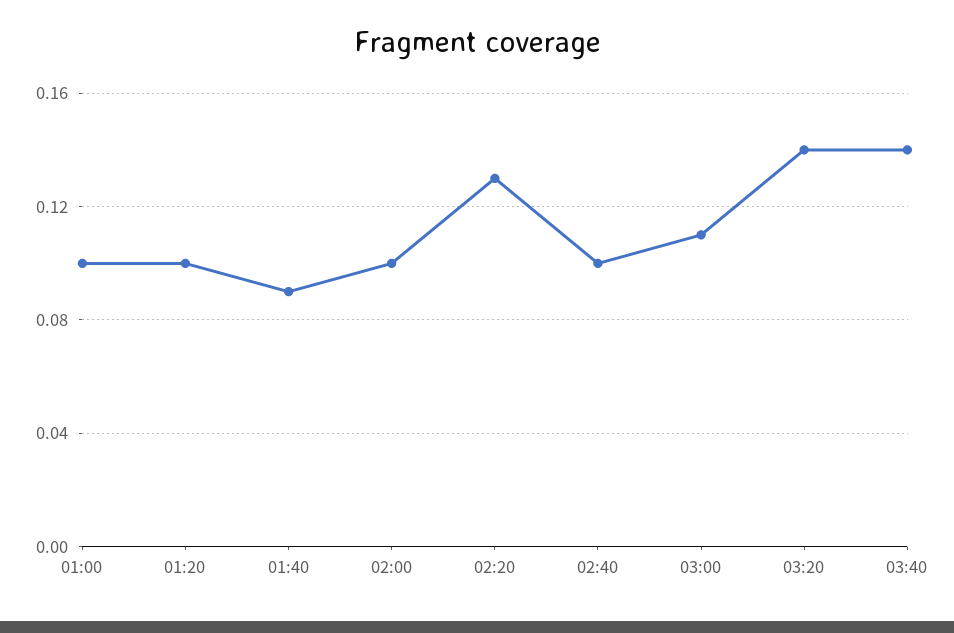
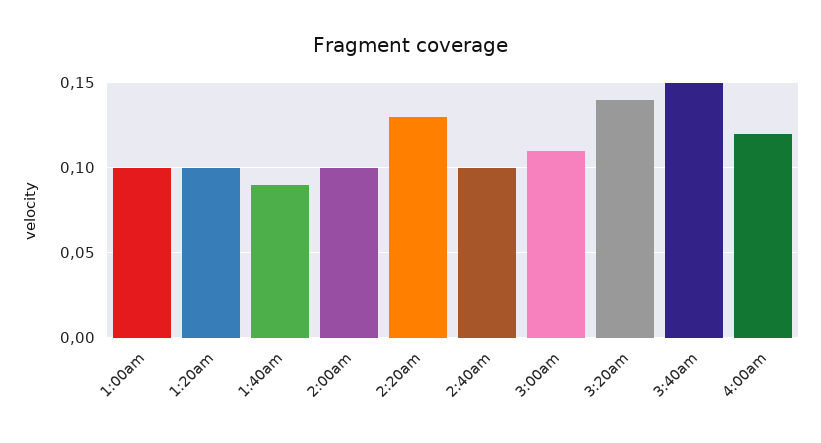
03:40: 0.14 -> 0.15
4:00am: none -> 0.12

